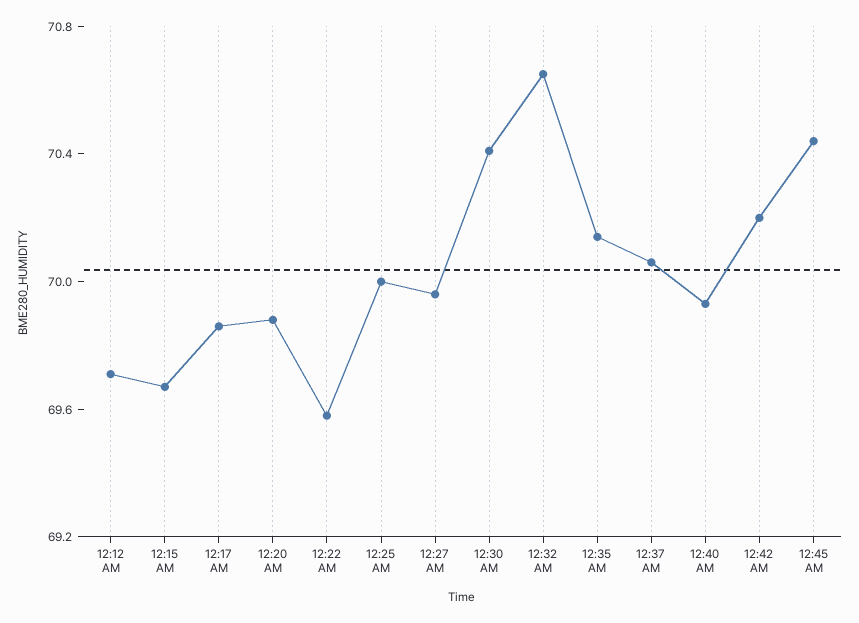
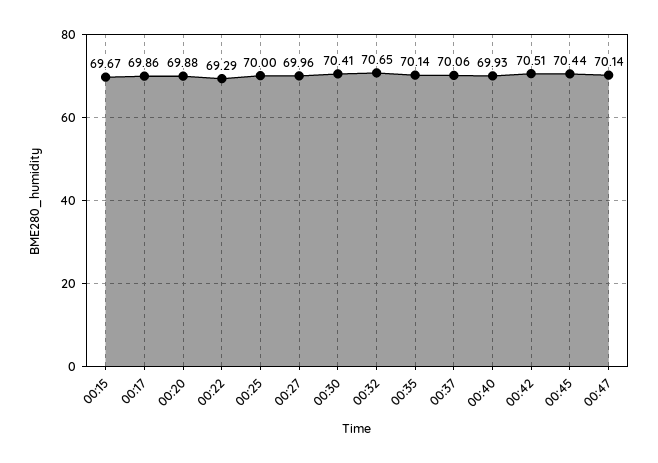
12:12 AM: 69.7 -> none
12:22 AM: 69.6 -> 69.29
12:42 AM: 70.2 -> 70.51
00:47: none -> 70.14

